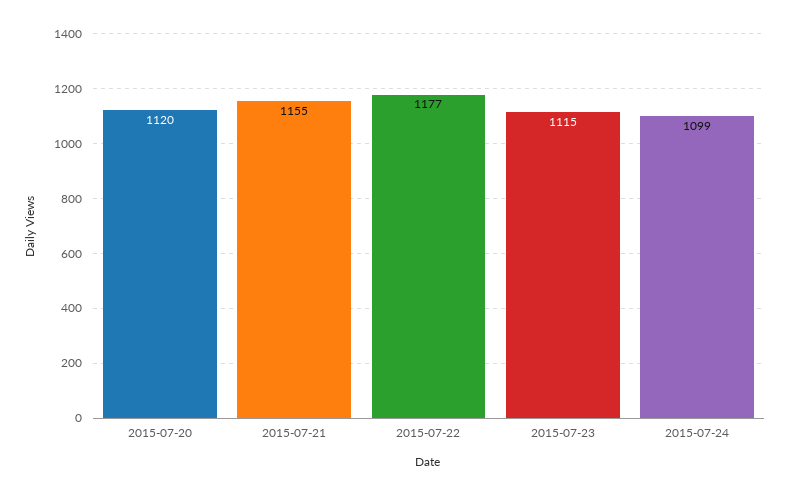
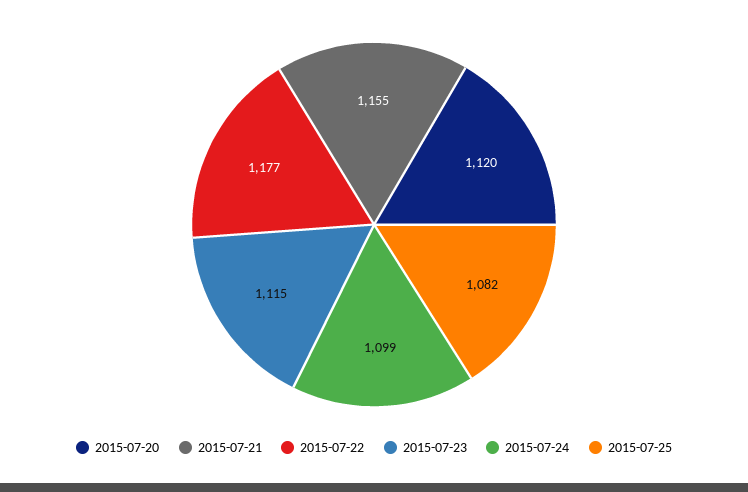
2015-07-25: none -> 1082

